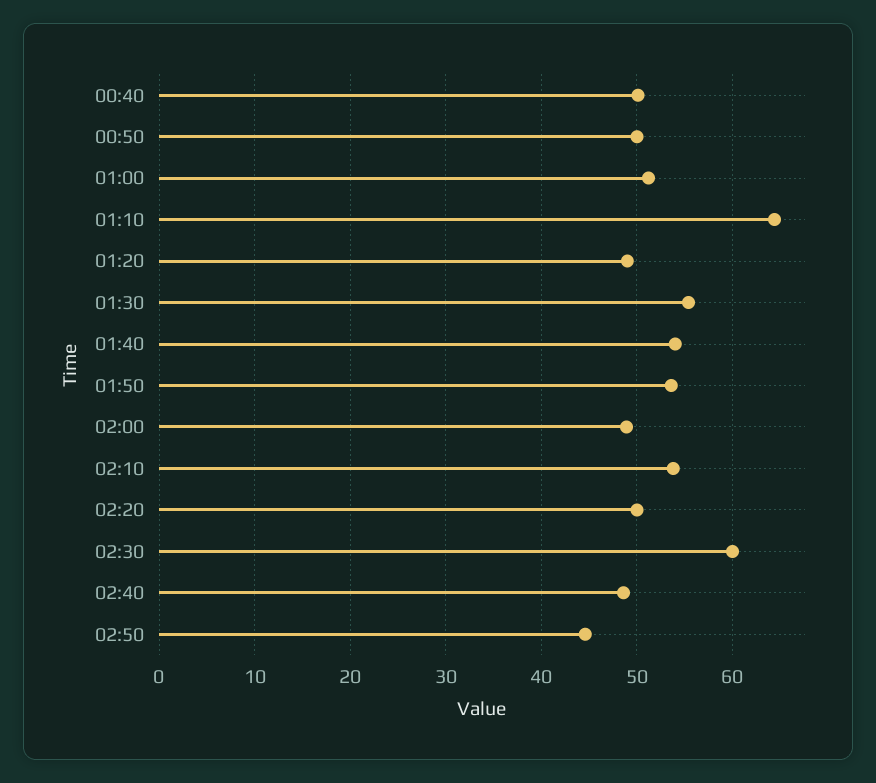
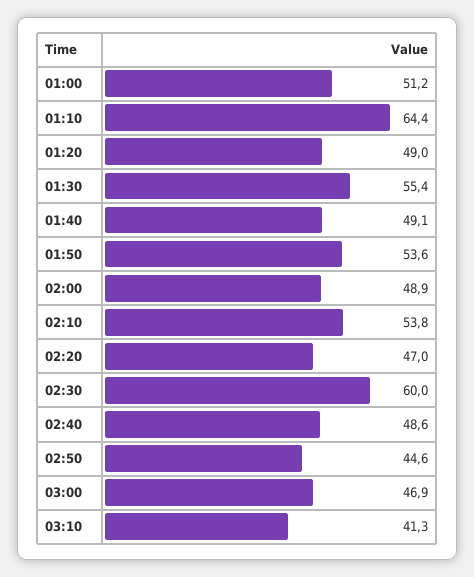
00:40: 50 -> none
00:50: 50 -> none
01:40: 54 -> 49.1
02:20: 50 -> 47
03:00: none -> 46.9
03:10: none -> 41.3

